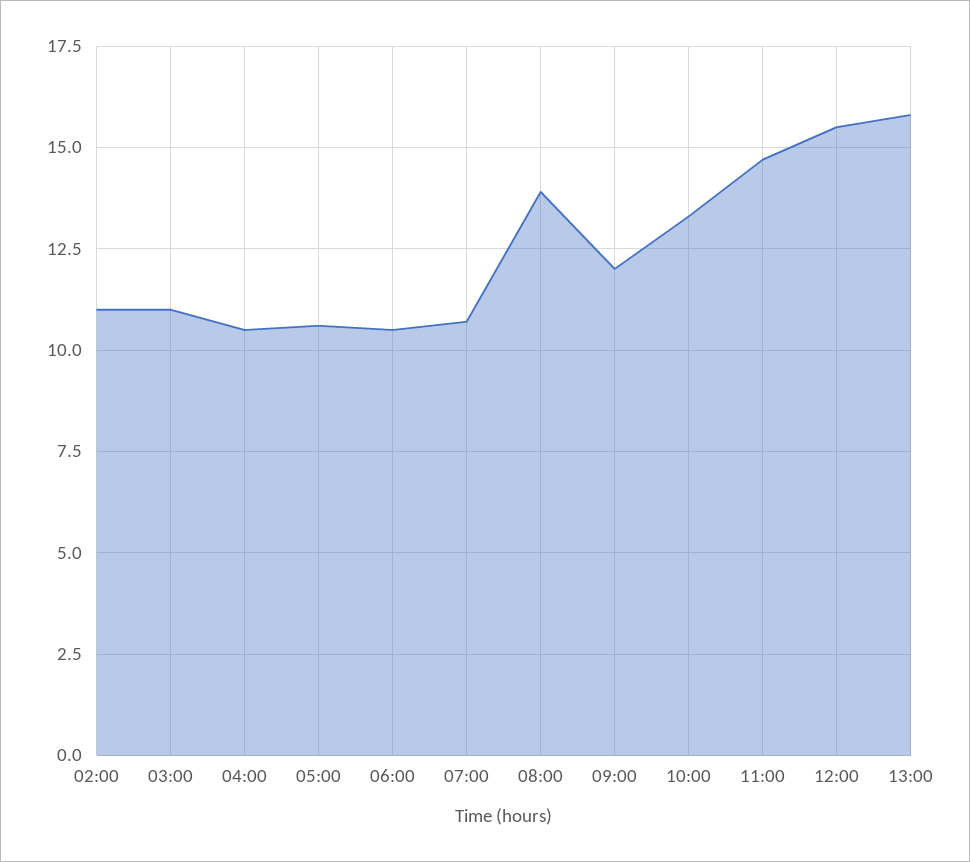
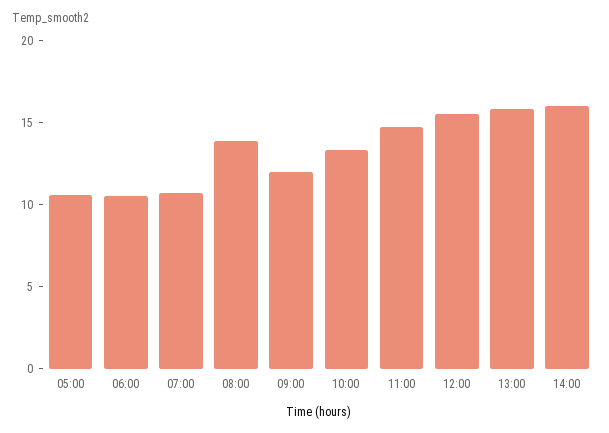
02:00: 11 -> none
03:00: 11 -> none
04:00: 10.5 -> none
14:00: none -> 16

